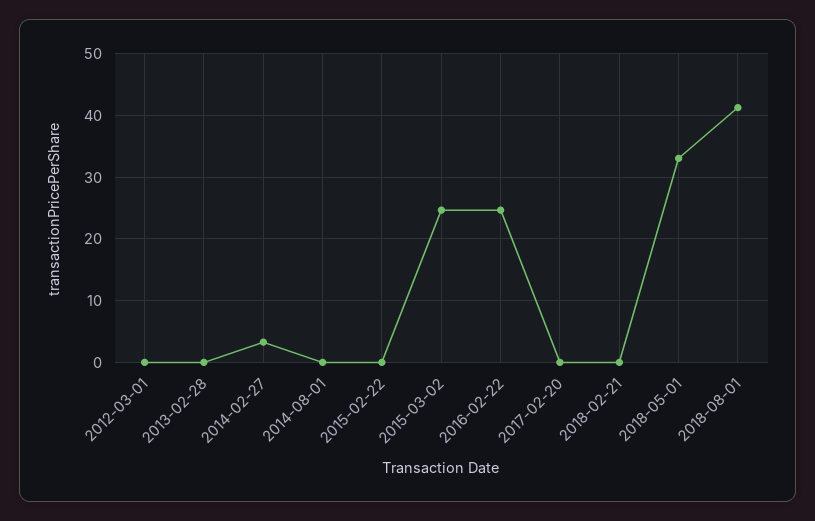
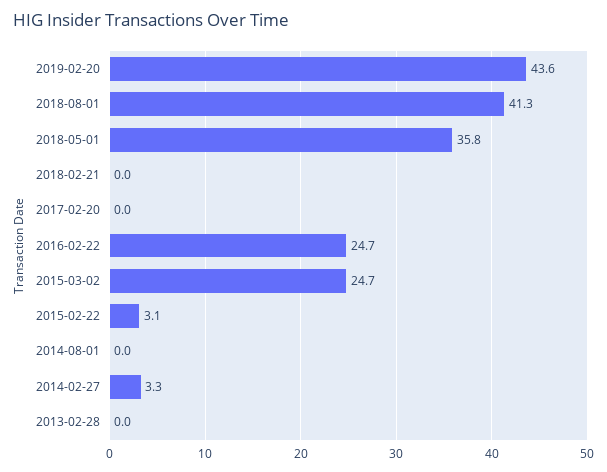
2012-03-01: 0 -> none
2015-02-22: 0 -> 3.1
2018-05-01: 33 -> 35.8
2019-02-20: none -> 43.6

